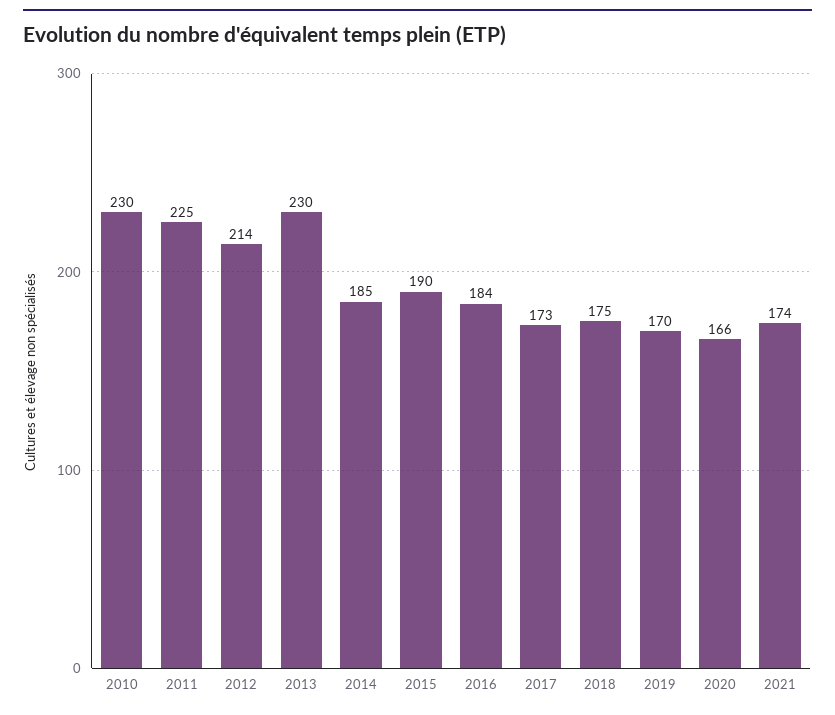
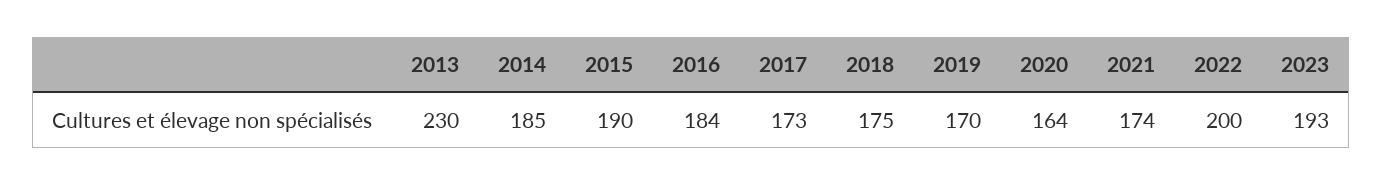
2010: 230 -> none
2011: 225 -> none
2012: 214 -> none
2020: 166 -> 164
2022: none -> 200
2023: none -> 193

